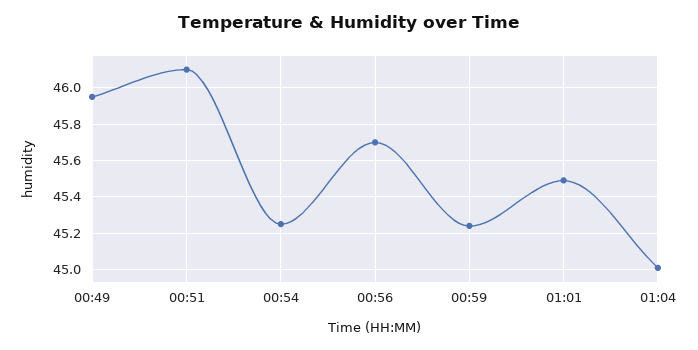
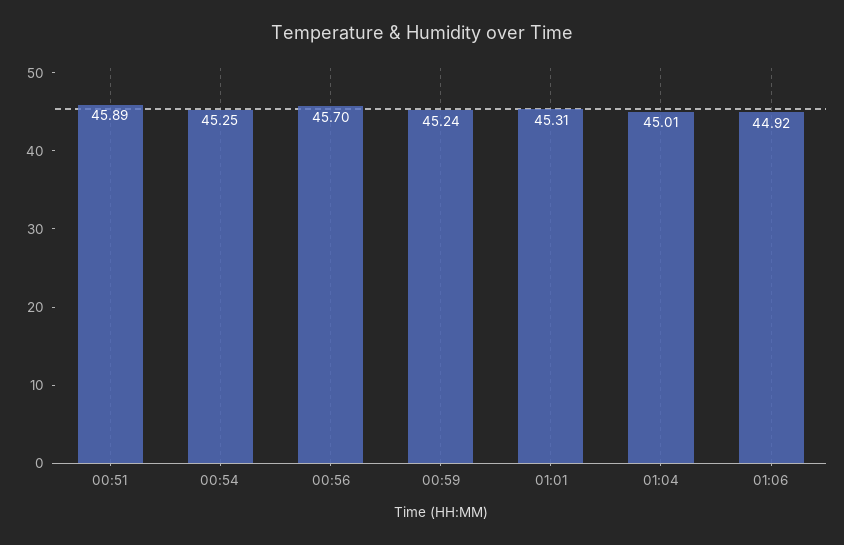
00:49: 45.95 -> none
00:51: 46.1 -> 45.89
01:01: 45.5 -> 45.31
01:06: none -> 44.92

